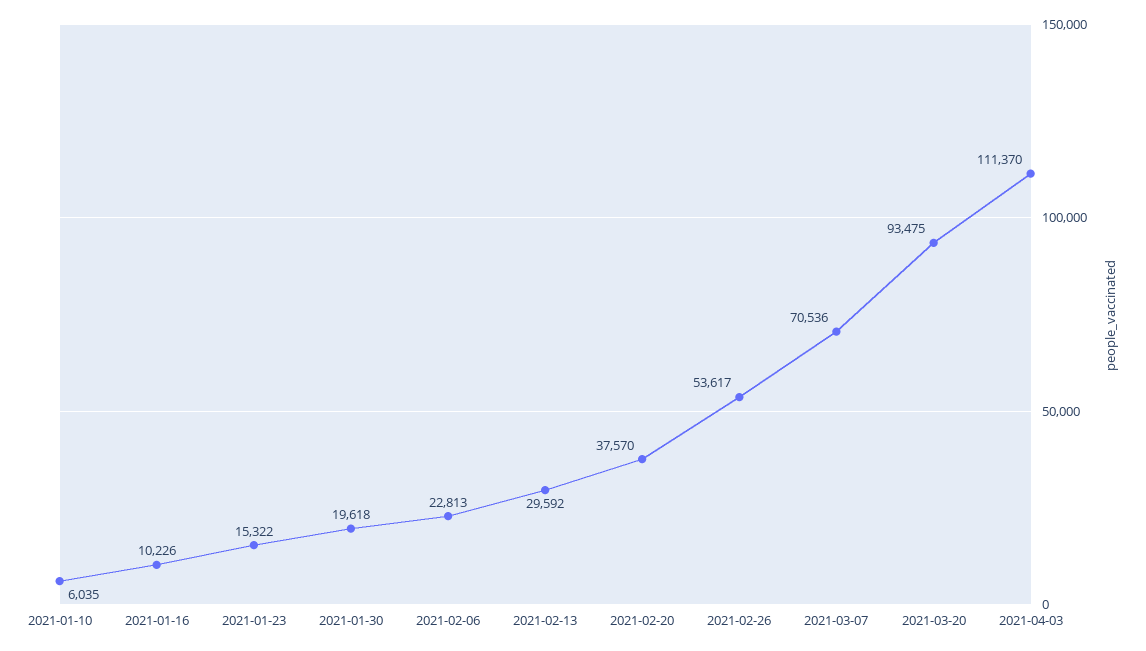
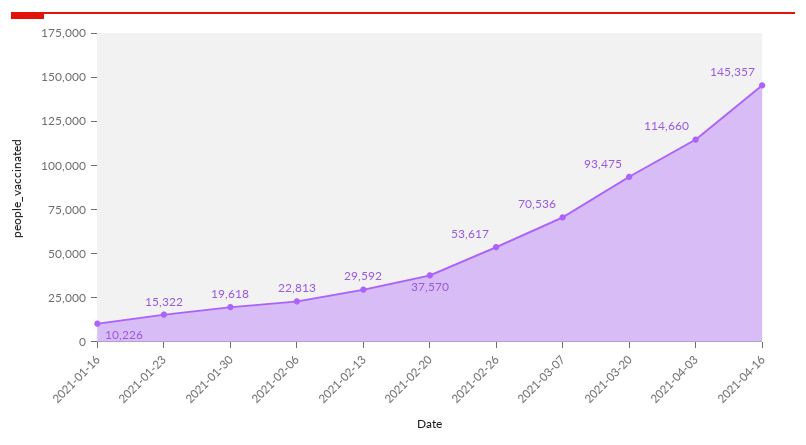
2021-01-10: 6035 -> none
2021-04-03: 111370 -> 114660
2021-04-16: none -> 145357

